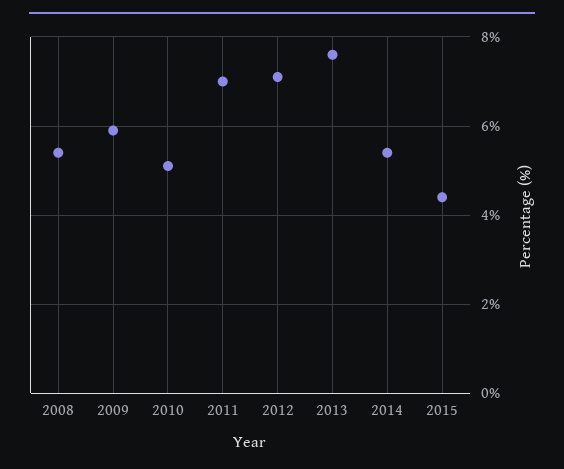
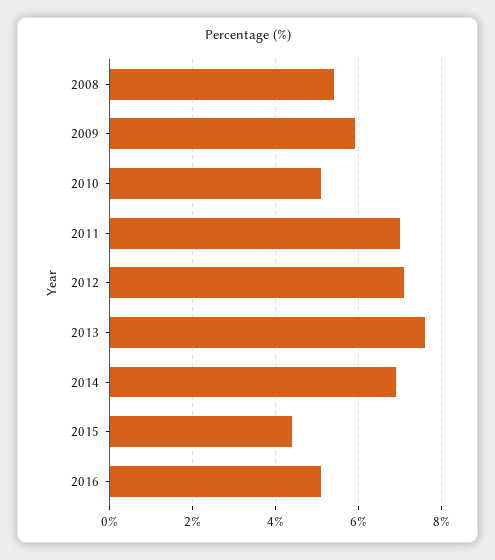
2014: 5.5 -> 7
2016: none -> 5

